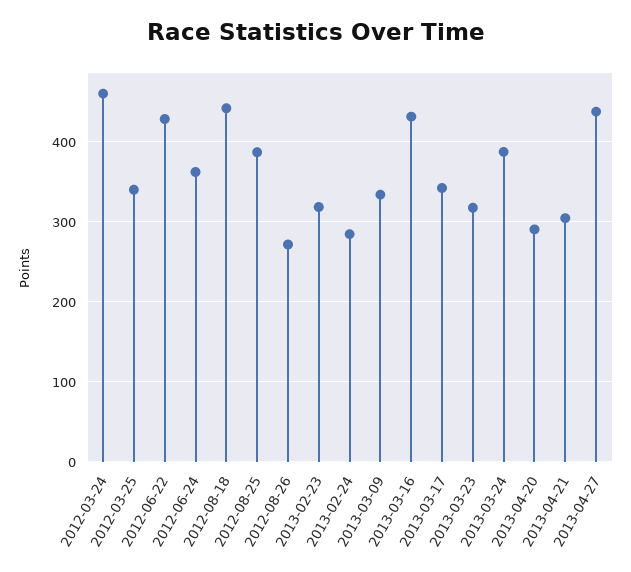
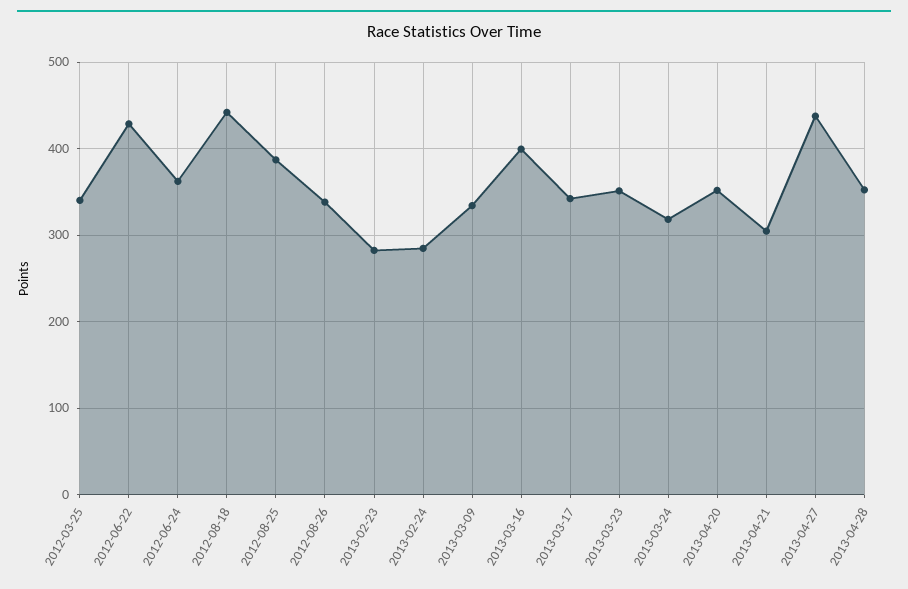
2012-03-24: 460 -> none
2012-08-26: 270 -> 340
2013-02-23: 320 -> 280
2013-03-16: 430 -> 400
2013-03-23: 320 -> 350
2013-03-24: 390 -> 320
2013-04-20: 290 -> 350
2013-04-28: none -> 350

